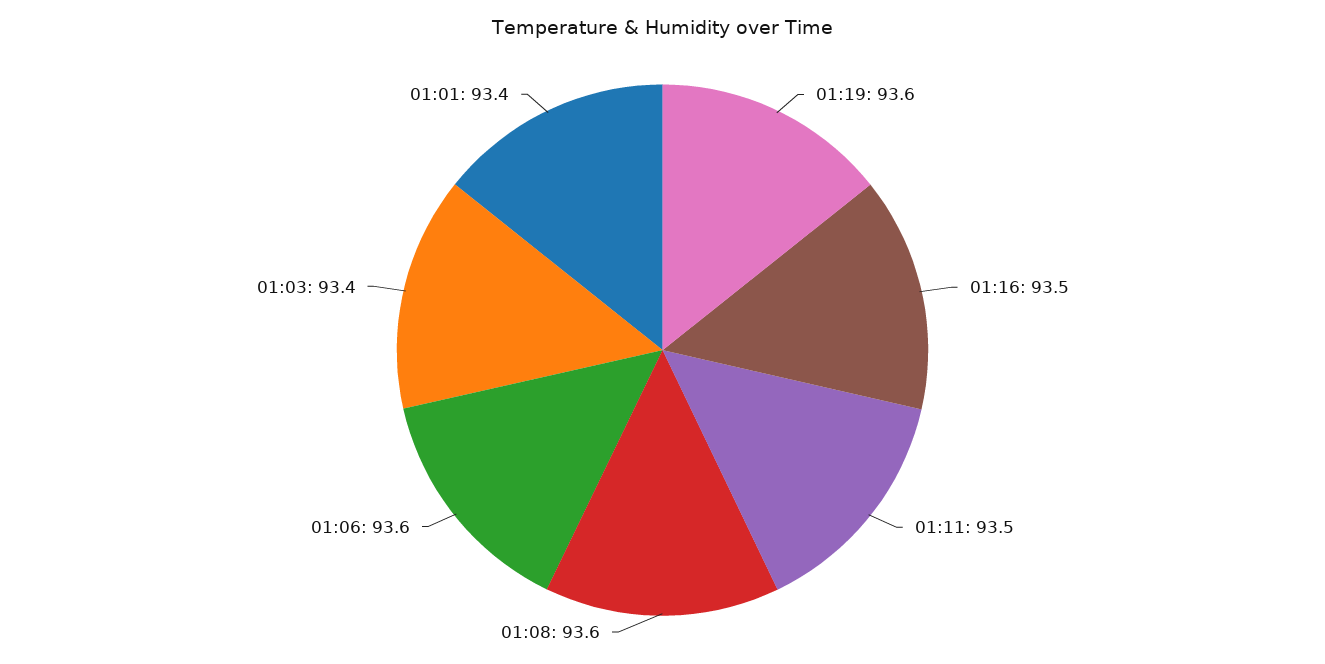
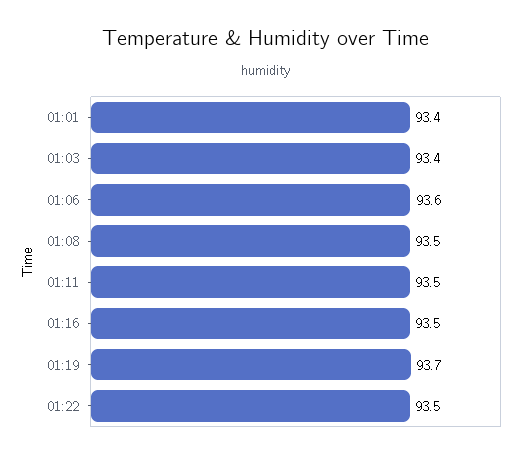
01:19: 93.6 -> 93.7
01:08: 93.6 -> 93.5
01:22: none -> 93.5

